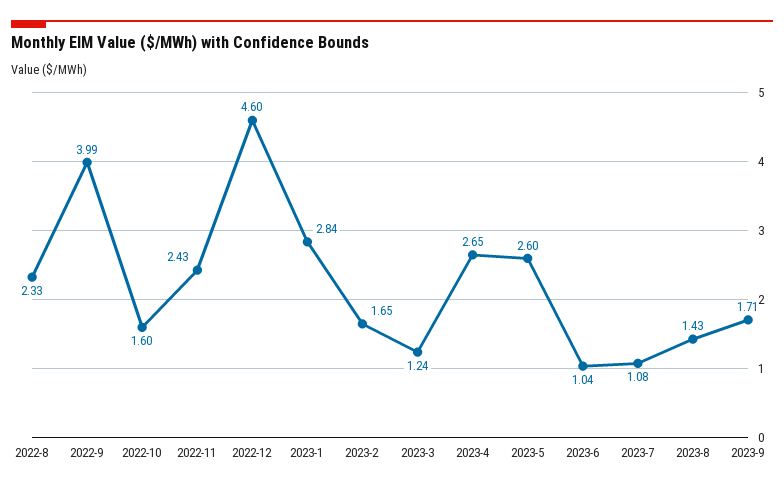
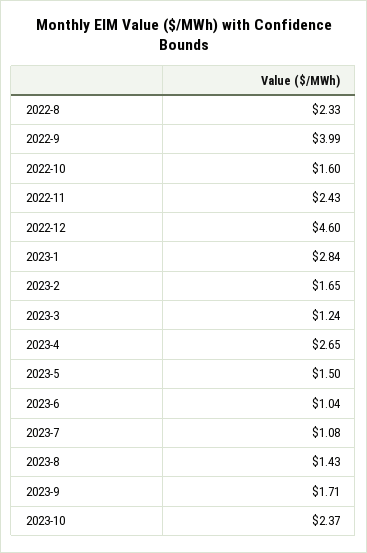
2023-5: 2.6 -> 1.5
2023-10: none -> 2.37

